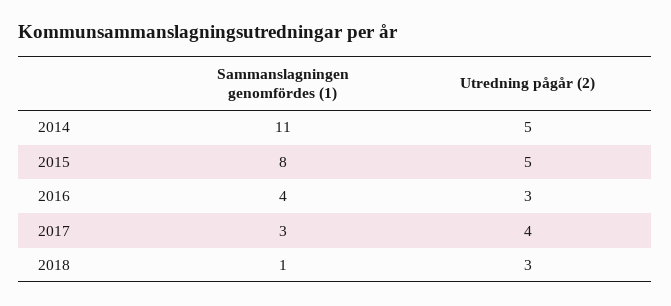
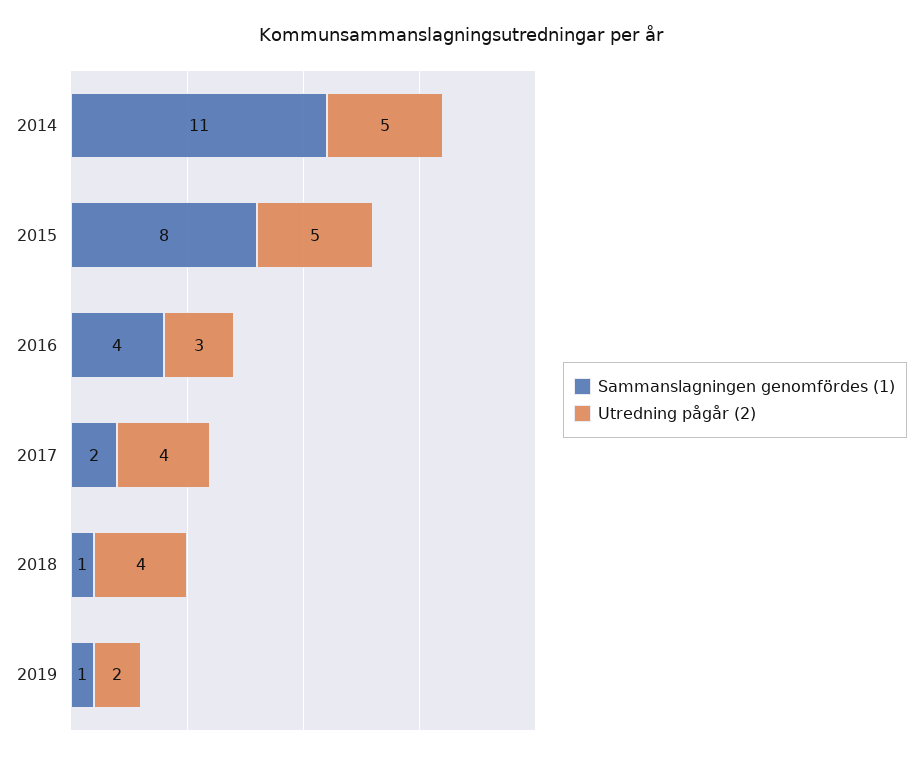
Sammanslagningen genomfördes (1), 2017: 3 -> 2
Utredning pågår (2), 2018: 3 -> 4
Sammanslagningen genomfördes (1), 2019: none -> 1
Utredning pågår (2), 2019: none -> 2

